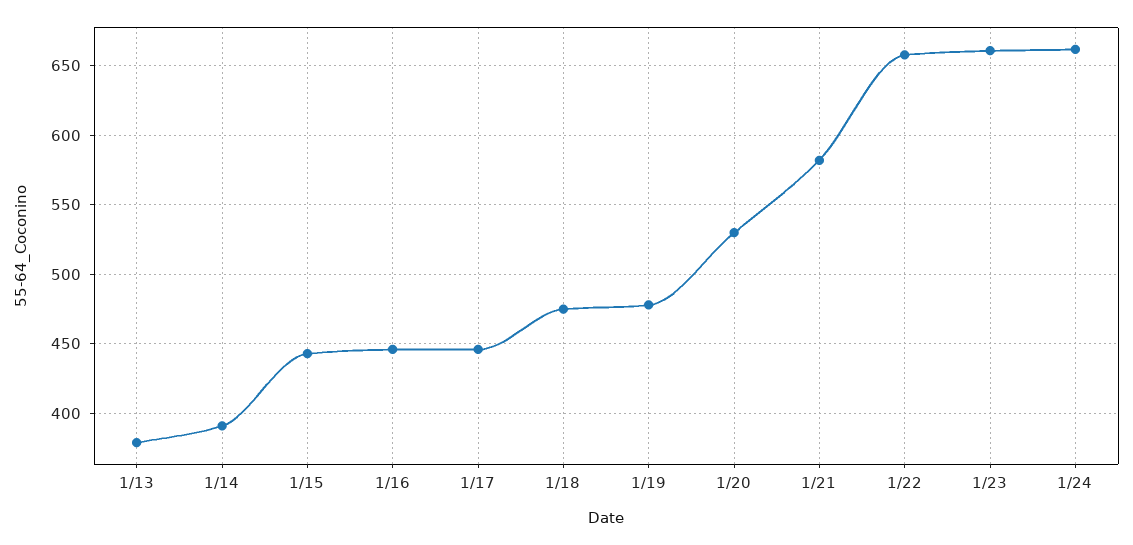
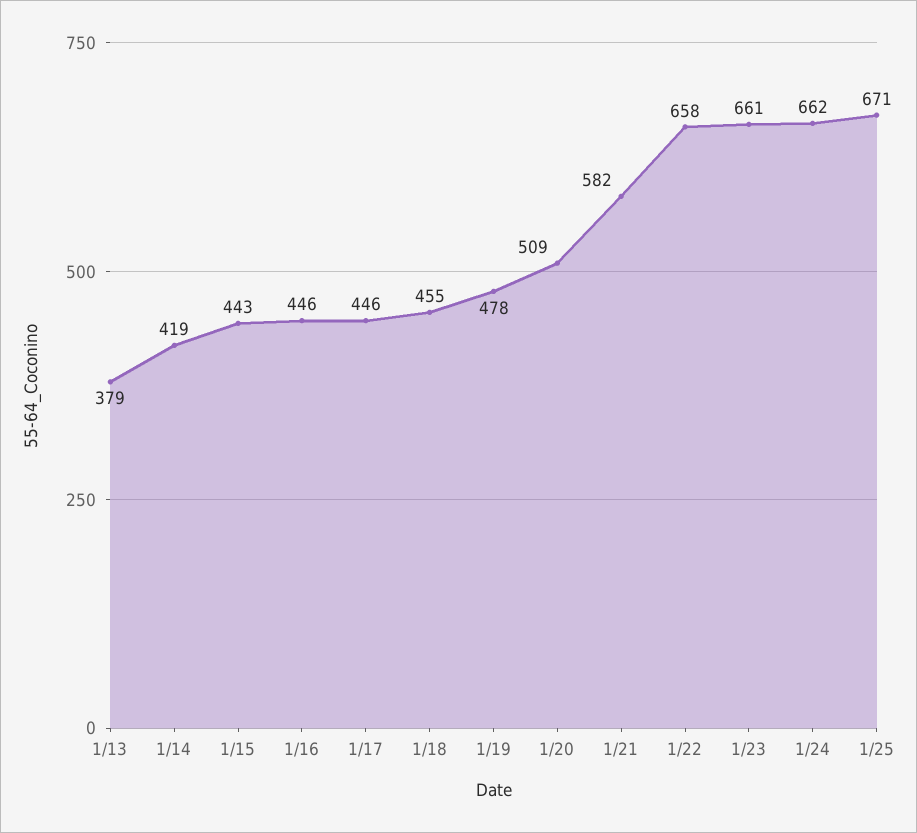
1/14: 390 -> 419
1/18: 475 -> 455
1/20: 530 -> 509
1/25: none -> 671

